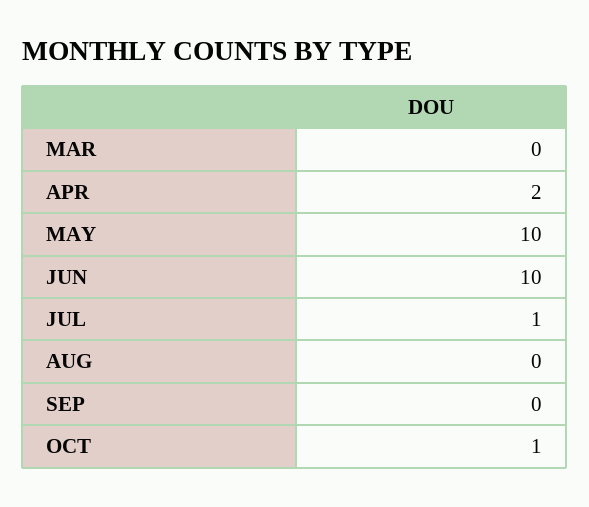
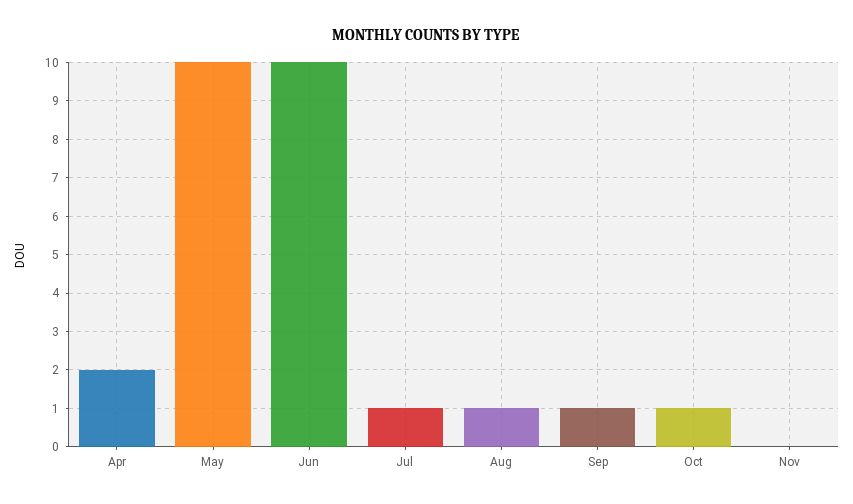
MAR: 0 -> none
AUG: 0 -> 1
SEP: 0 -> 1
Nov: none -> 0

